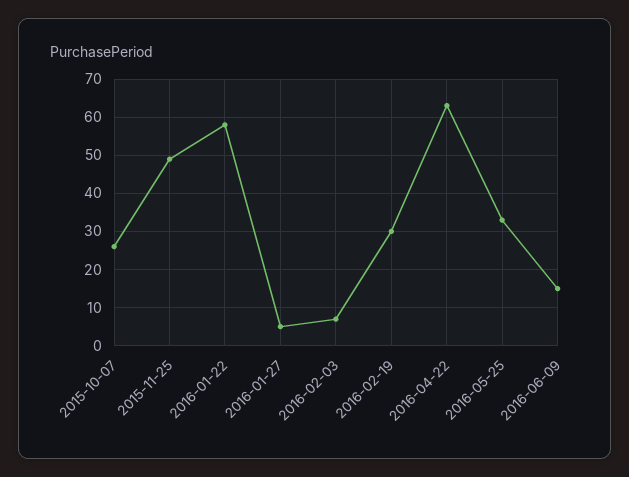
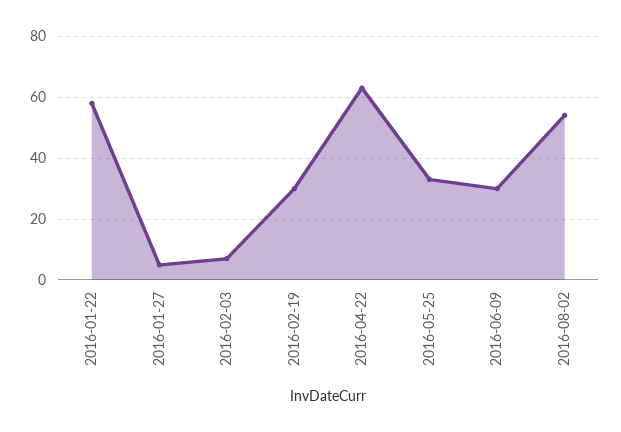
2015-10-07: 25 -> none
2015-11-25: 50 -> none
2016-06-09: 15 -> 30
2016-08-02: none -> 55

